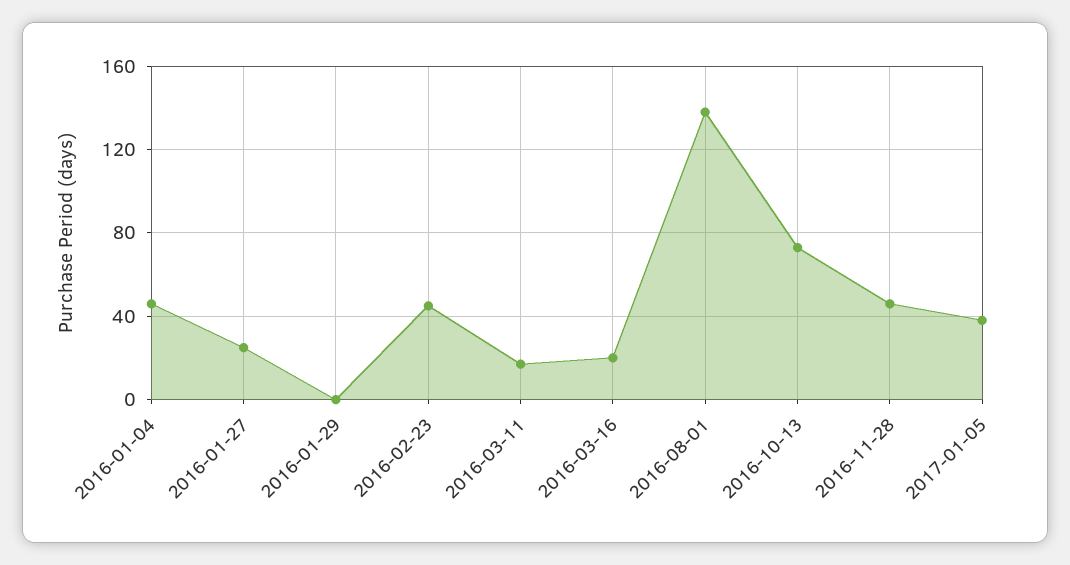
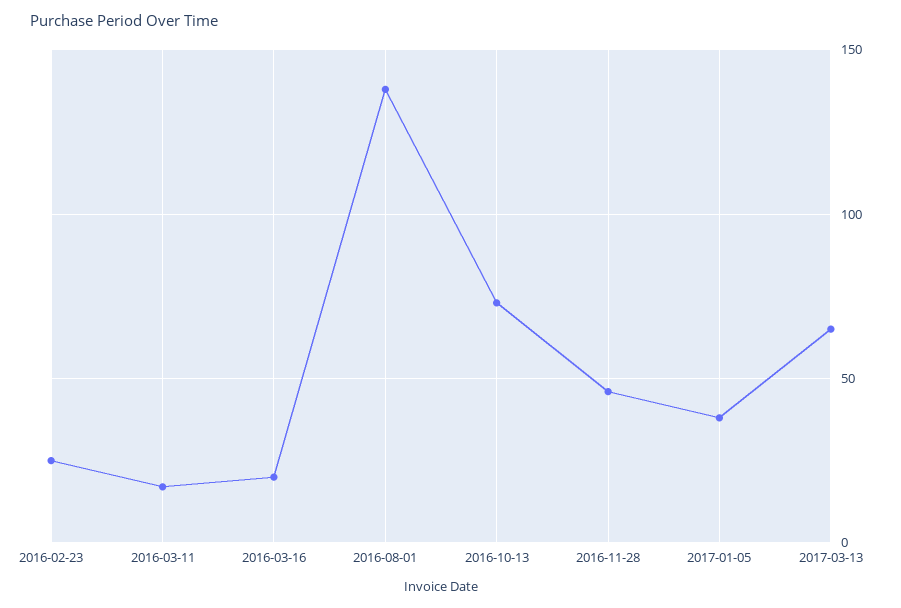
2016-01-04: 45 -> none
2016-01-27: 25 -> none
2016-01-29: 0 -> none
2016-02-23: 45 -> 25
2017-03-13: none -> 65

